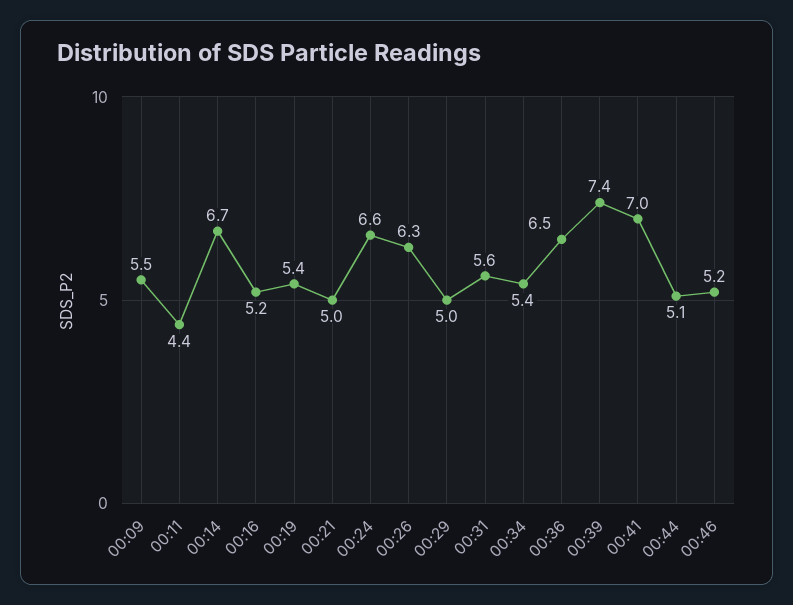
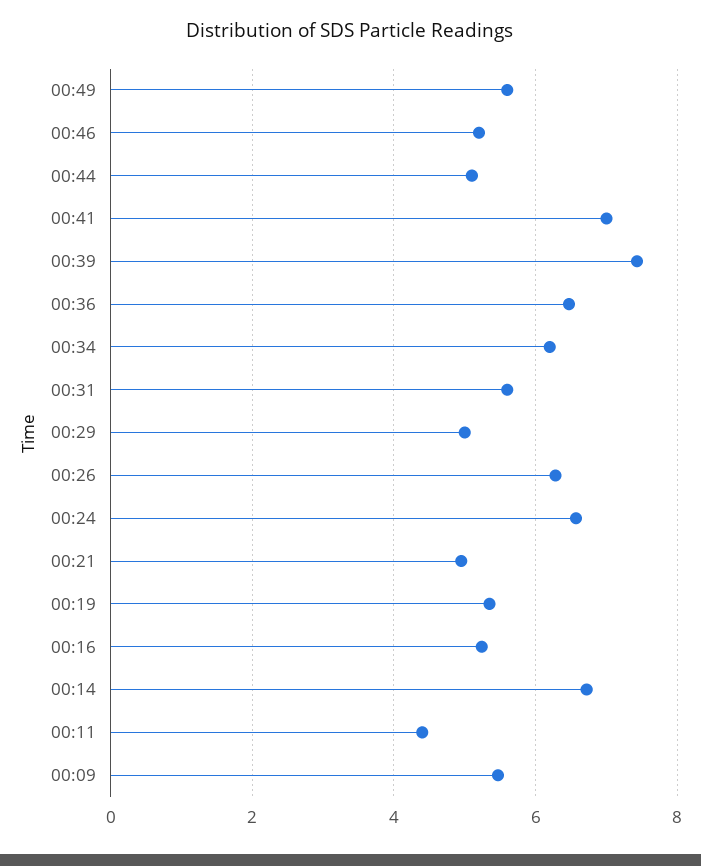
00:34: 5.4 -> 6.2
00:49: none -> 5.6

